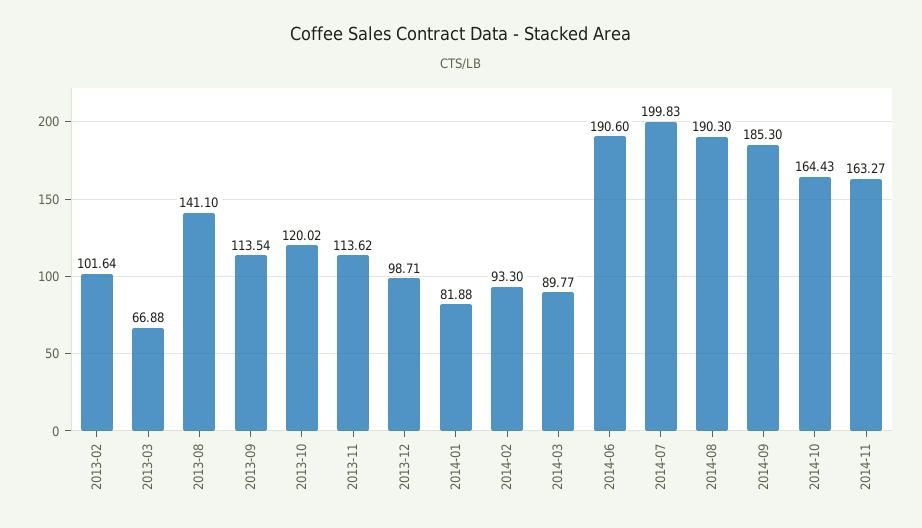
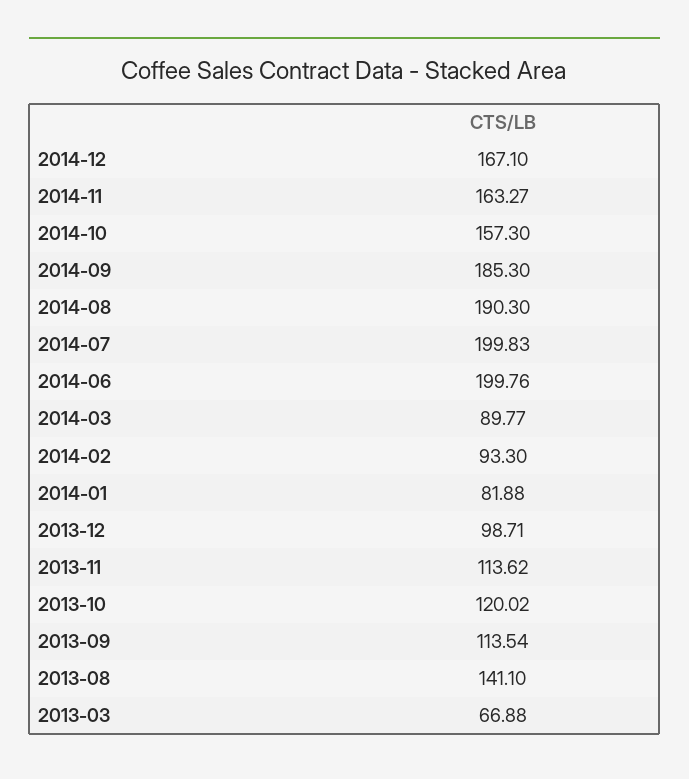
2013-02: 101.64 -> none
2014-06: 190.6 -> 199.76
2014-10: 164.43 -> 157.3
2014-12: none -> 167.1

